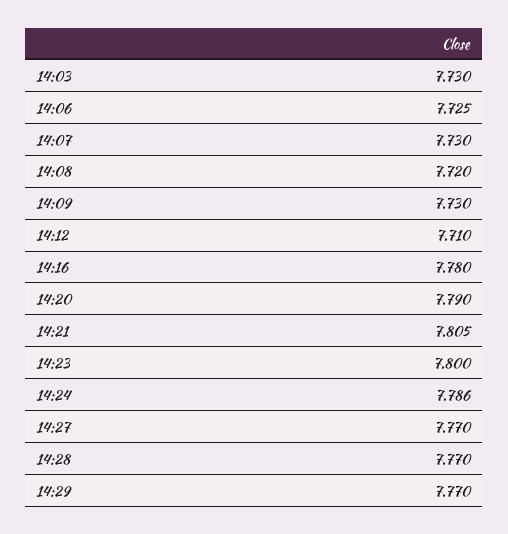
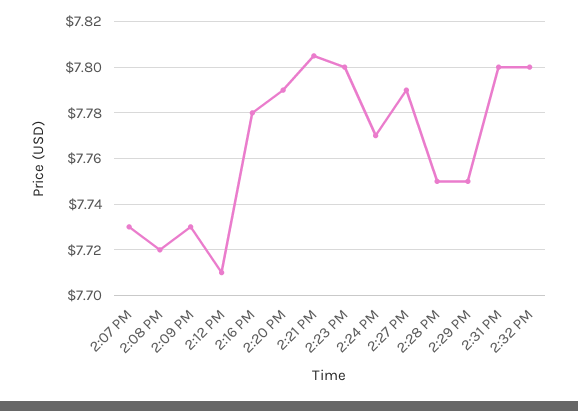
14:03: 7.73 -> none
14:06: 7.725 -> none
14:24: 7.786 -> 7.77
14:27: 7.77 -> 7.79
14:28: 7.77 -> 7.75
14:29: 7.77 -> 7.75
2:31 PM: none -> 7.8
2:32 PM: none -> 7.8

